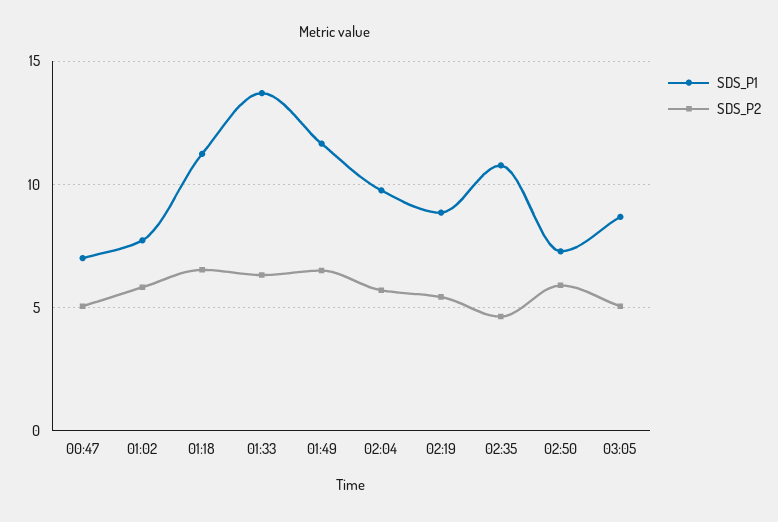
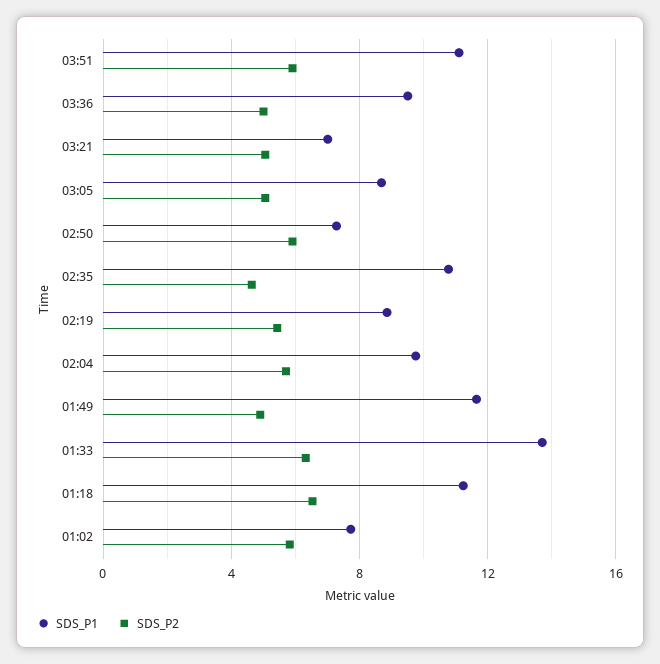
SDS_P1, 00:47: 7 -> none
SDS_P2, 00:47: 5 -> none
SDS_P2, 01:49: 6.5 -> 5
SDS_P1, 03:51: none -> 11
SDS_P2, 03:51: none -> 6
SDS_P1, 03:36: none -> 9.5
SDS_P2, 03:36: none -> 5
SDS_P1, 03:21: none -> 7
SDS_P2, 03:21: none -> 5

